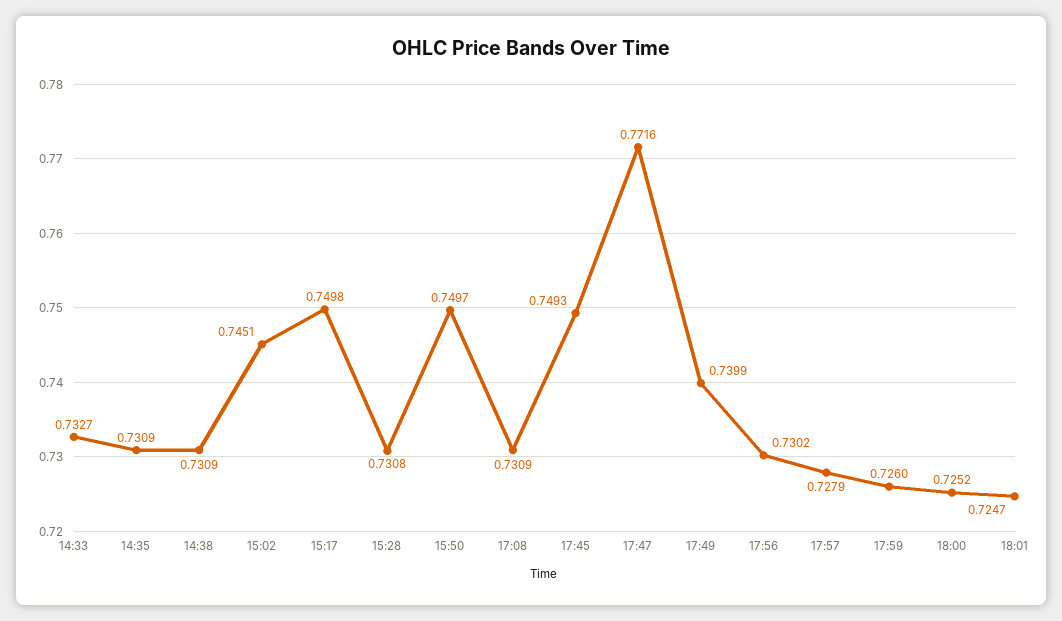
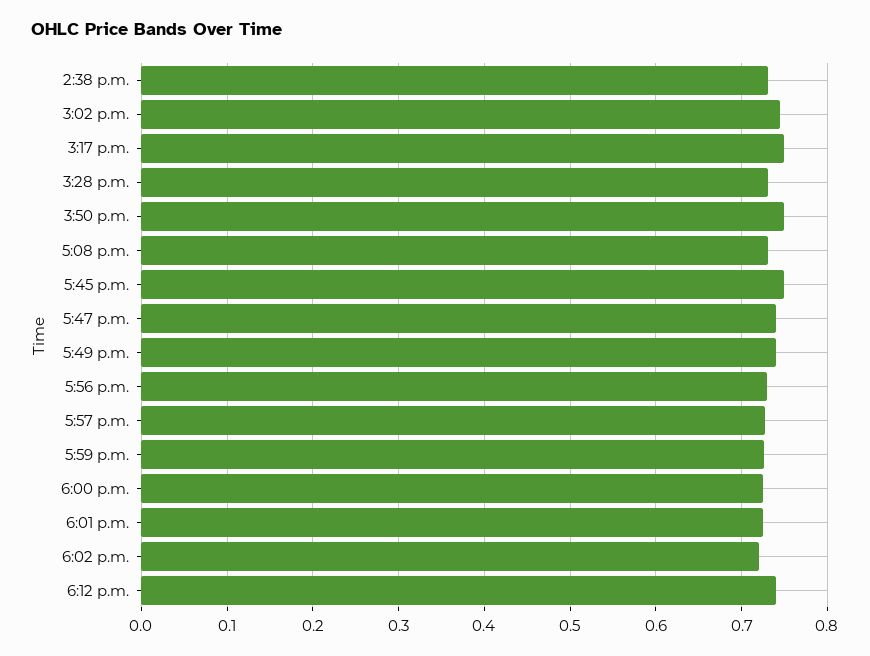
14:33: 0.7327 -> none
14:35: 0.7309 -> none
17:47: 0.7716 -> 0.74
6:02 p.m.: none -> 0.72
6:12 p.m.: none -> 0.74

